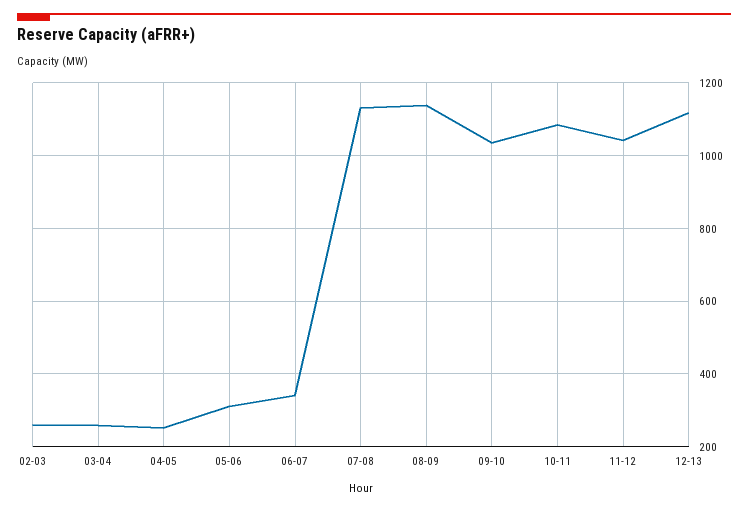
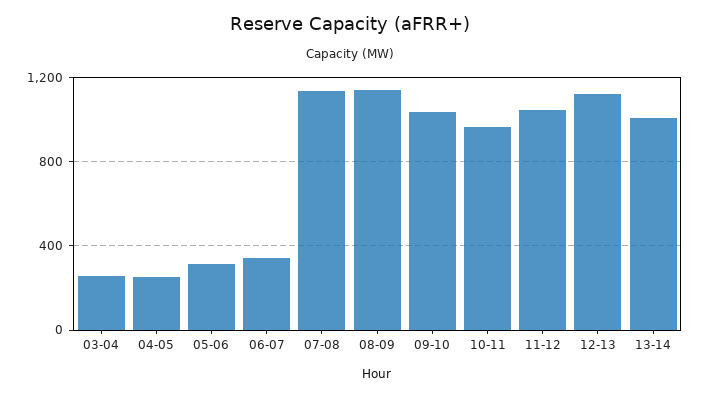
02-03: 260 -> none
10-11: 1080 -> 950
13-14: none -> 1000

